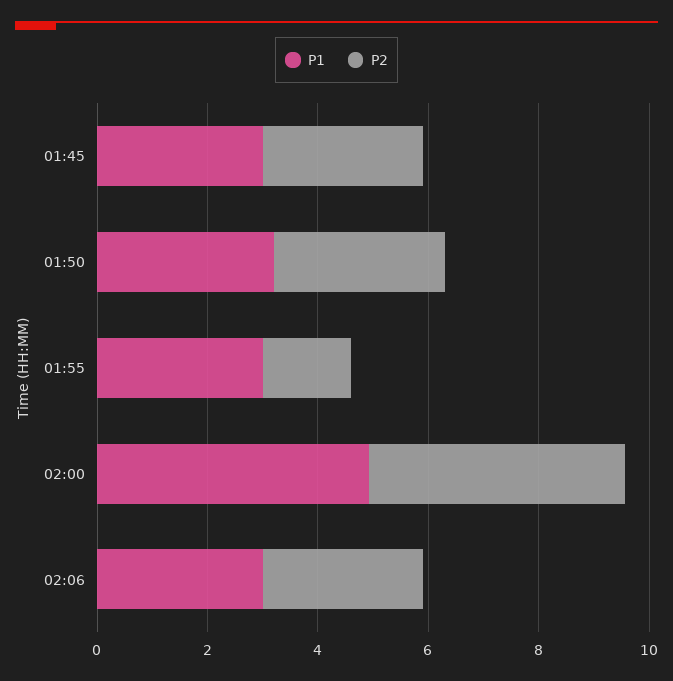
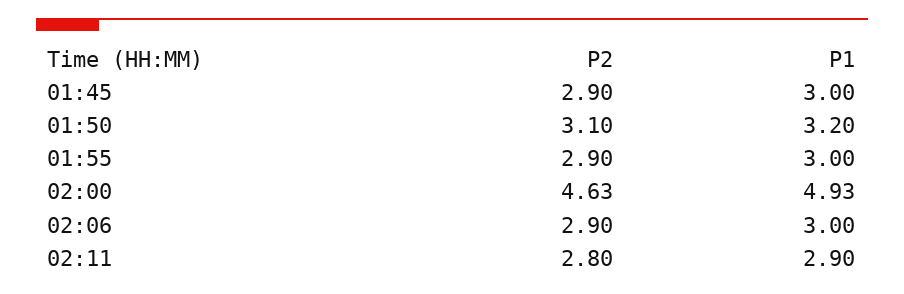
P2, 01:55: 1.5 -> 2.9
P2, 02:11: none -> 2.8
P1, 02:11: none -> 2.9

